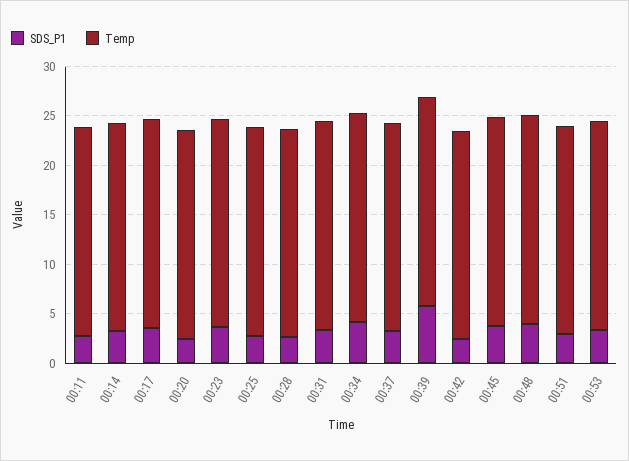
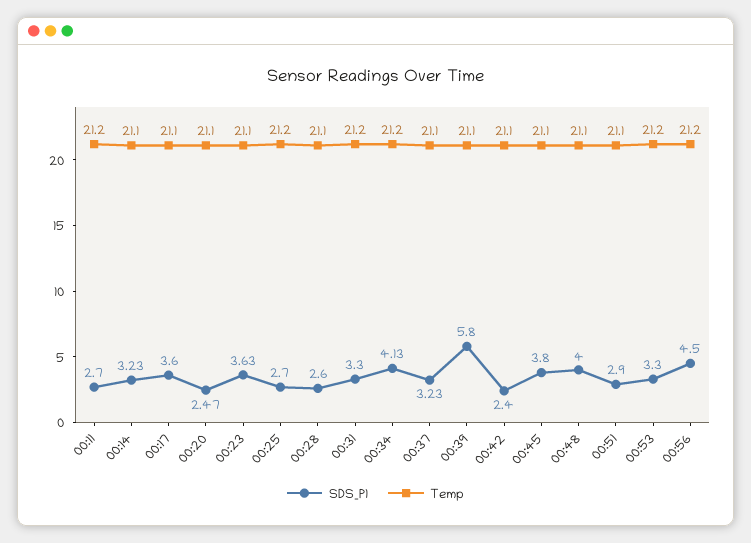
SDS_P1, 00:56: none -> 4.5
Temp, 00:56: none -> 21.2

